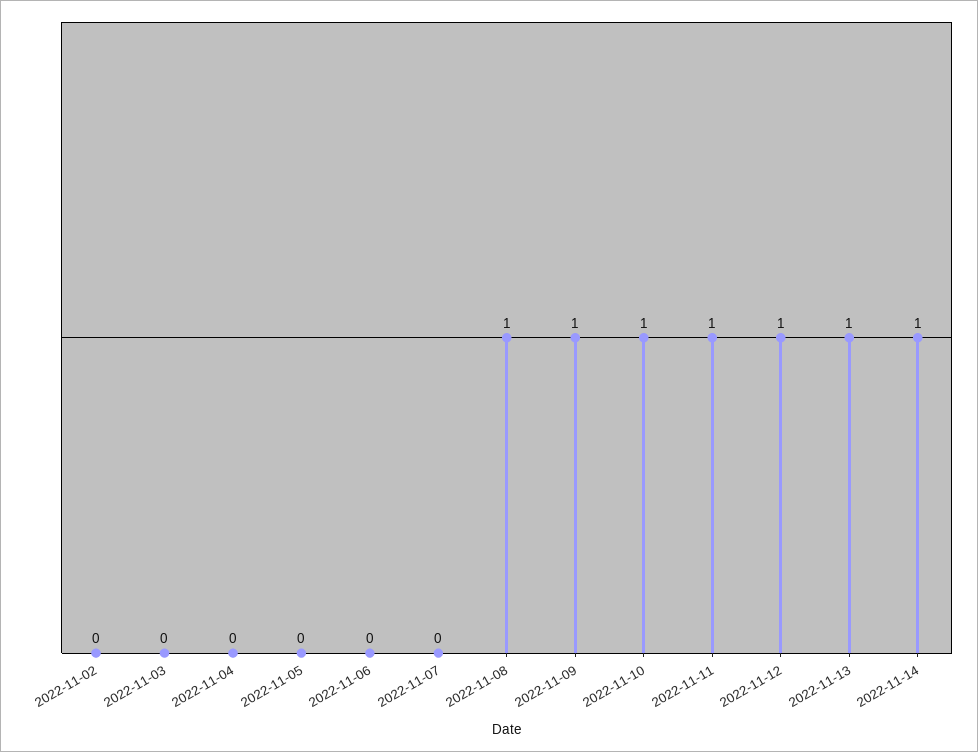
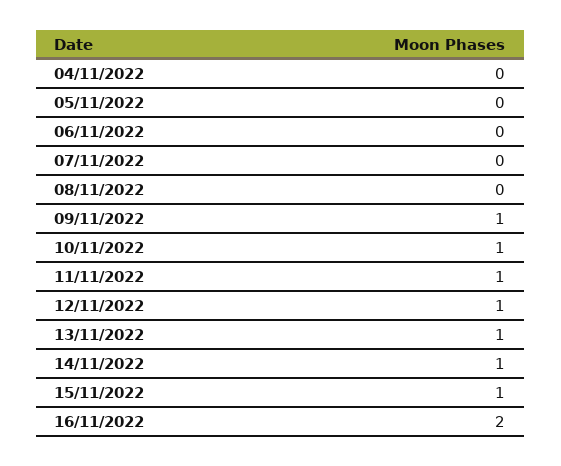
2022-11-02: 0 -> none
2022-11-03: 0 -> none
2022-11-08: 1 -> 0
15/11/2022: none -> 1
16/11/2022: none -> 2

